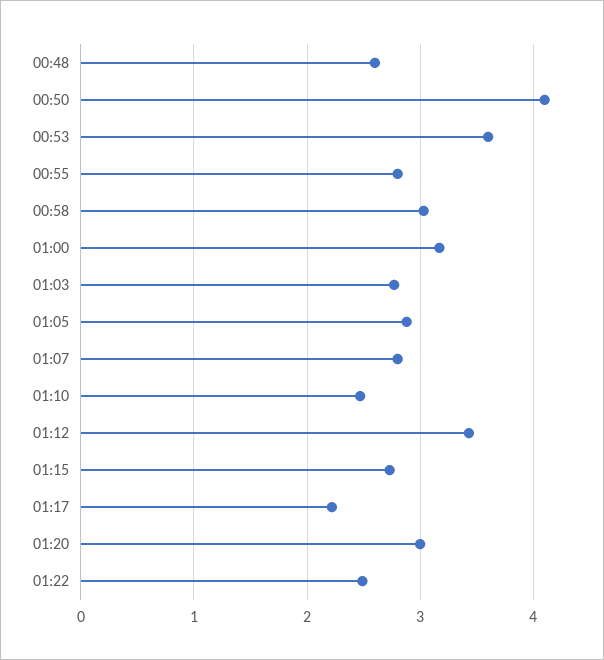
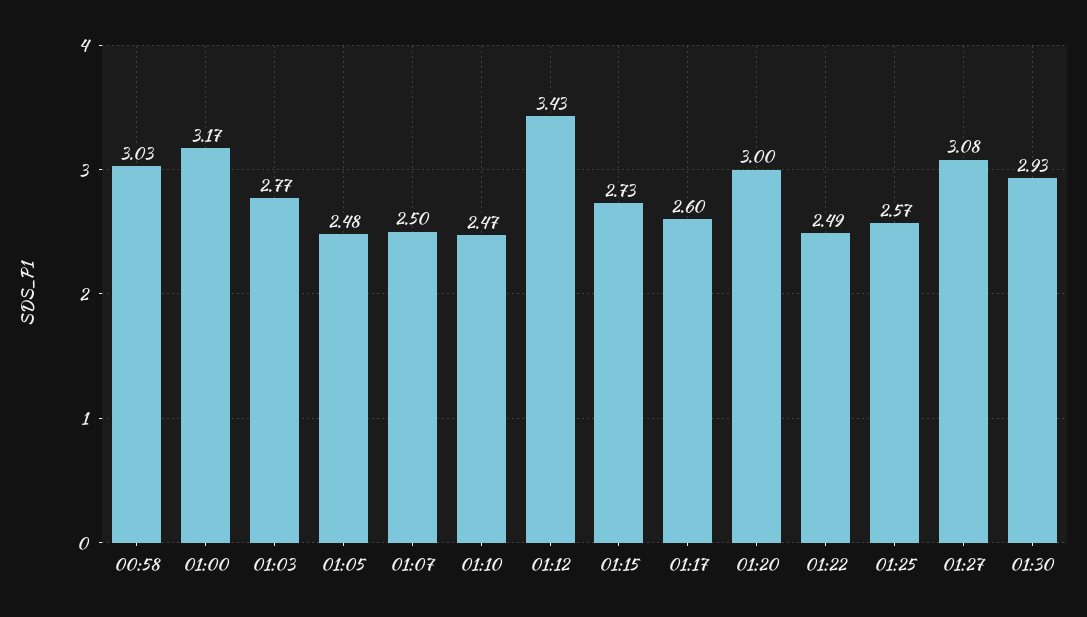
00:48: 2.6 -> none
00:50: 4.1 -> none
00:53: 3.6 -> none
00:55: 2.8 -> none
01:05: 2.9 -> 2.48
01:07: 2.8 -> 2.5
01:17: 2.2 -> 2.6
01:25: none -> 2.57
01:27: none -> 3.08
01:30: none -> 2.93

